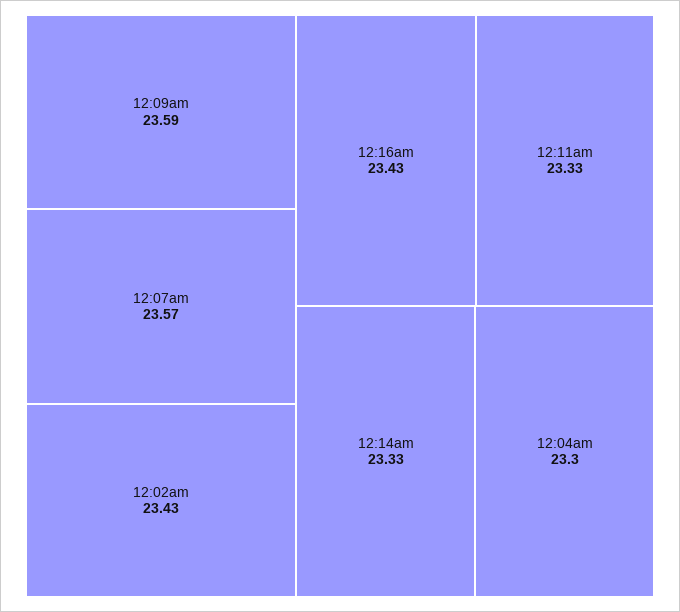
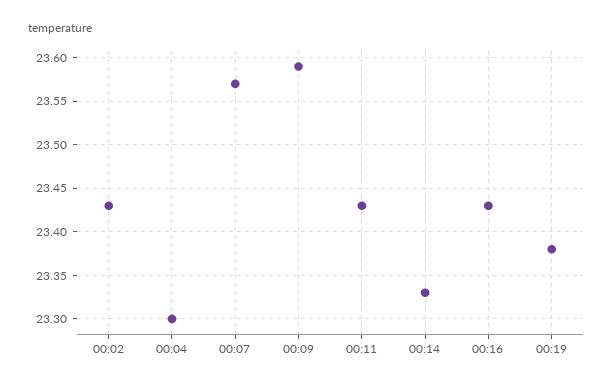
12:11am: 23.33 -> 23.43
00:19: none -> 23.38

